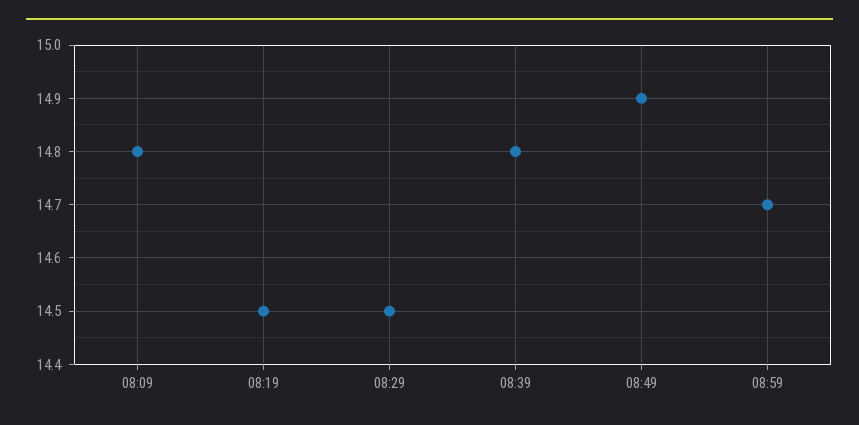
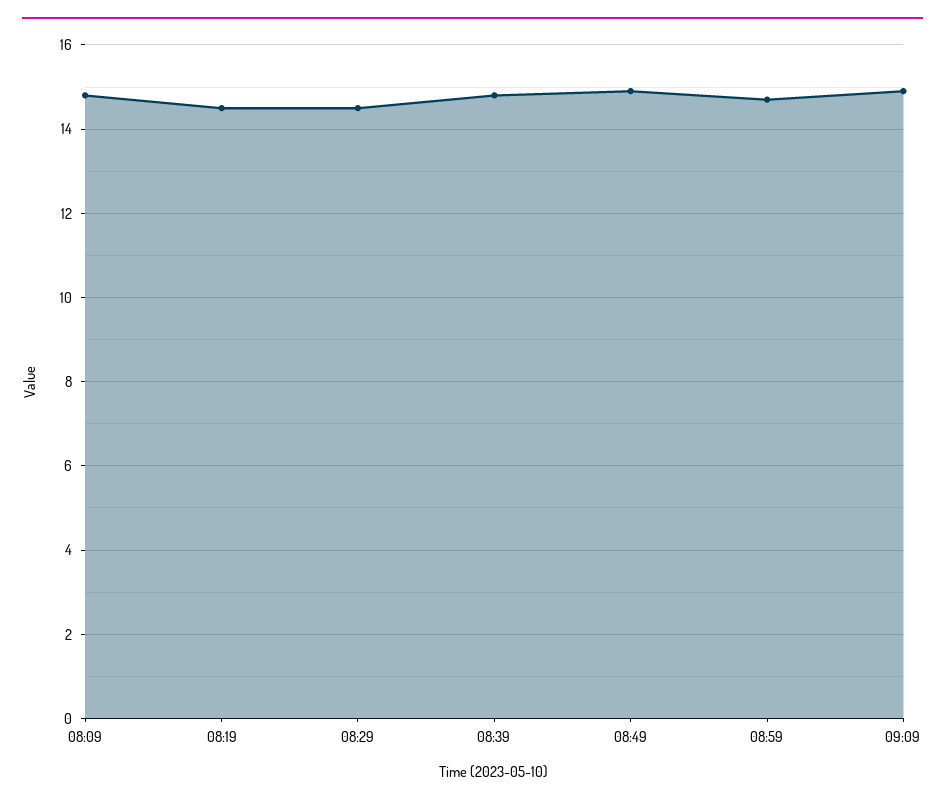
09:09: none -> 15

